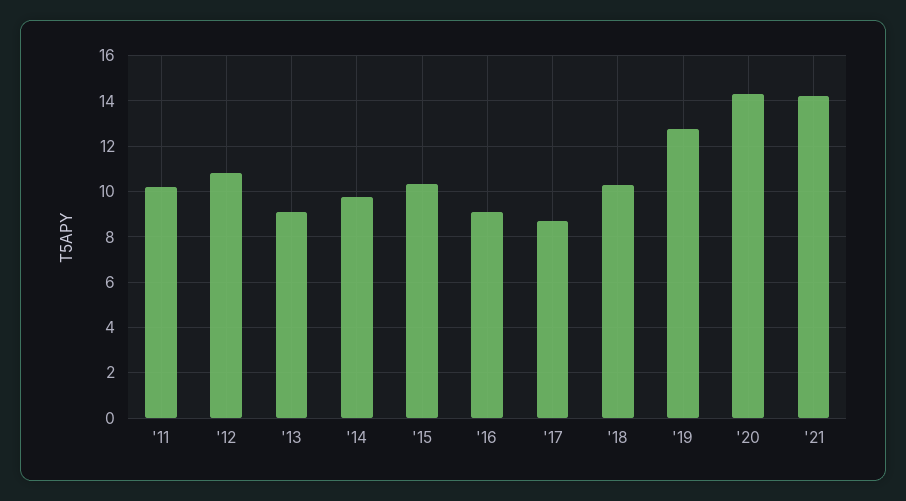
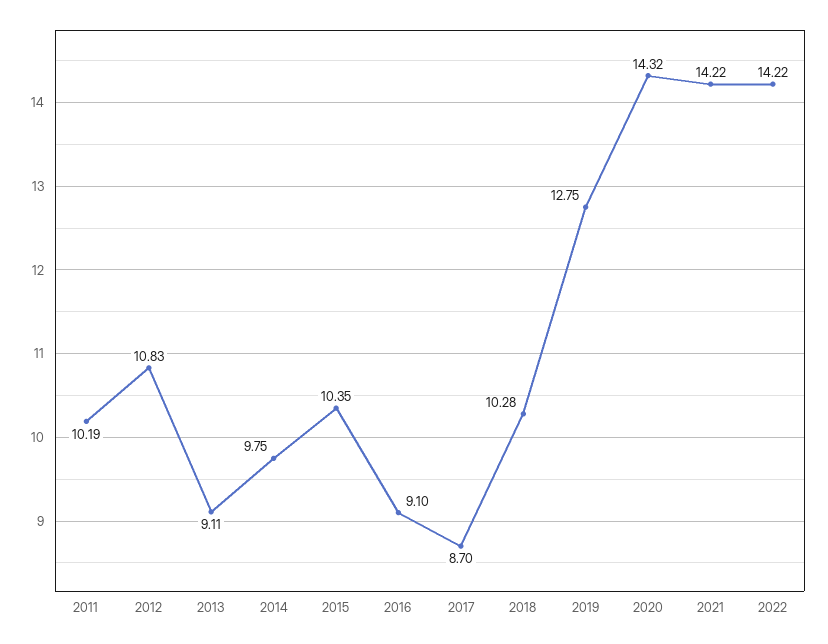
2022: none -> 14.22

